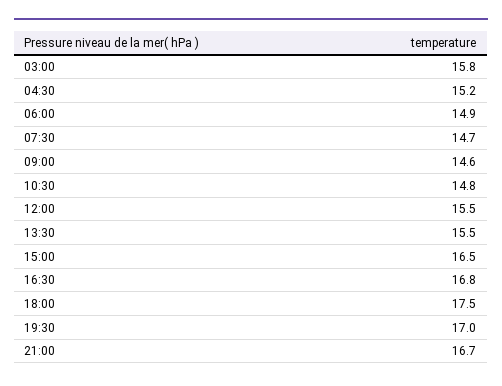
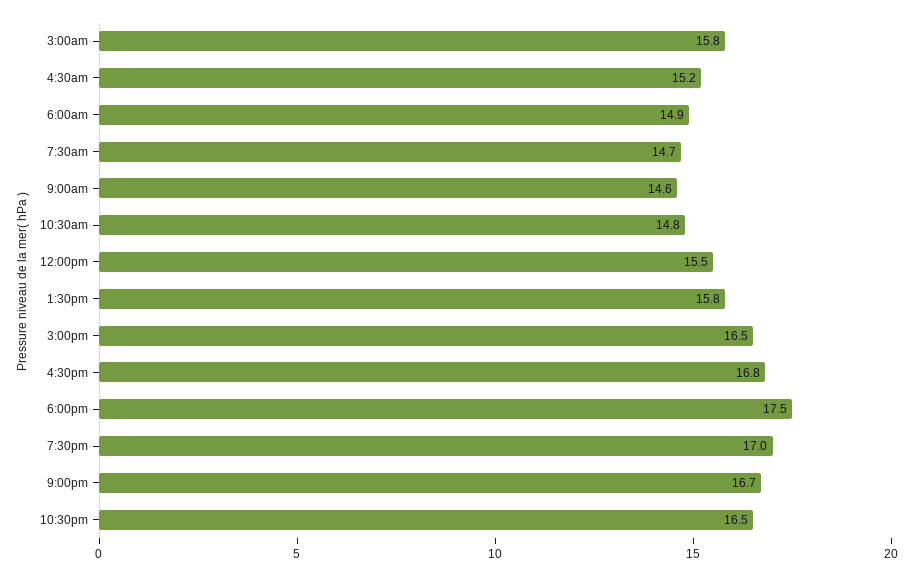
13:30: 15.5 -> 15.8
10:30pm: none -> 16.5

